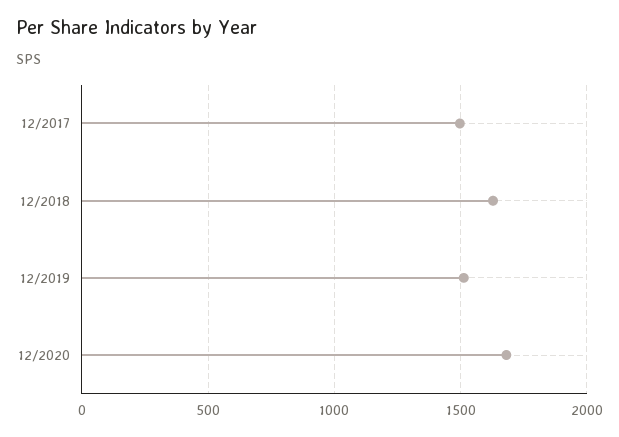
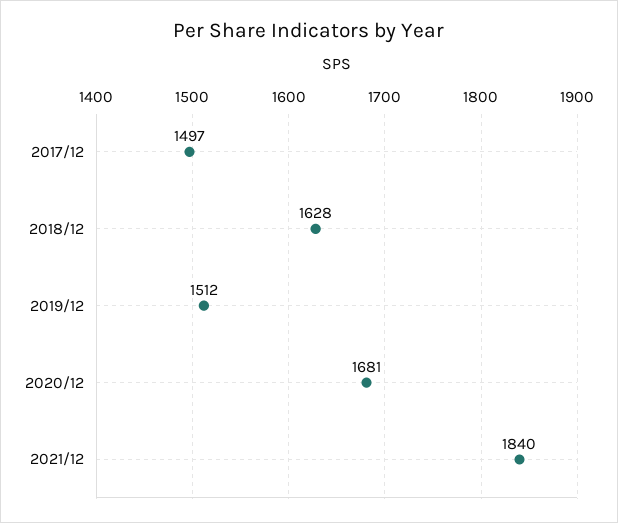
2021/12: none -> 1840

